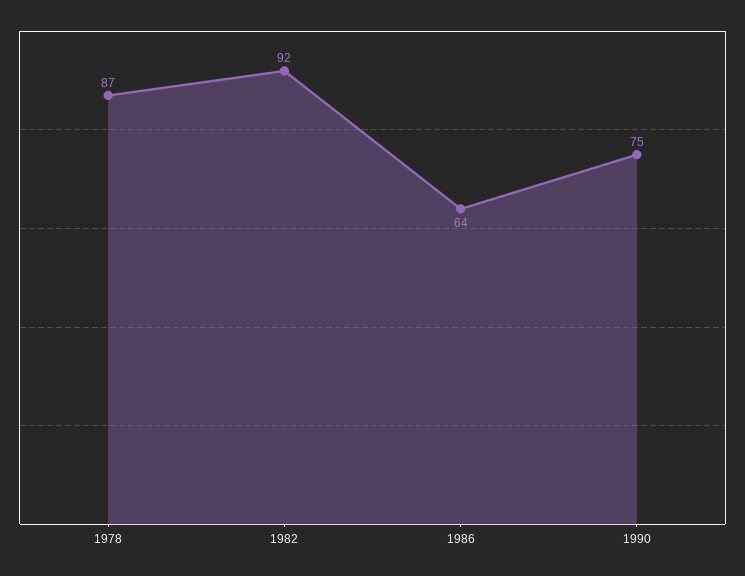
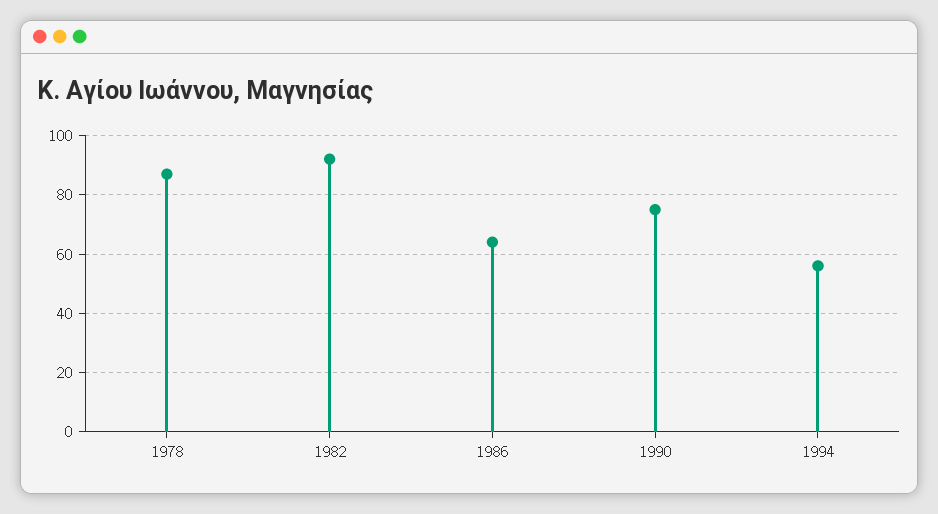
1994: none -> 55

